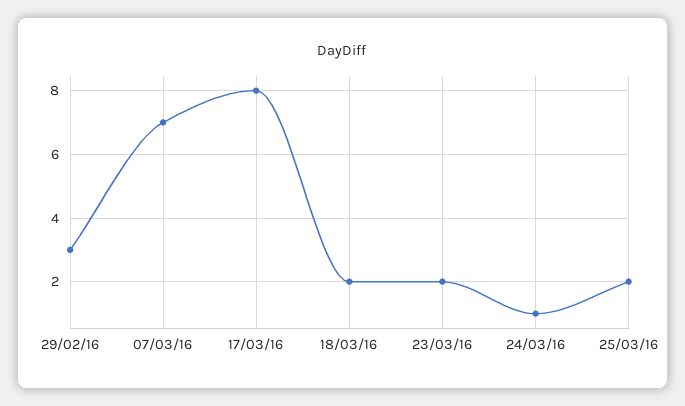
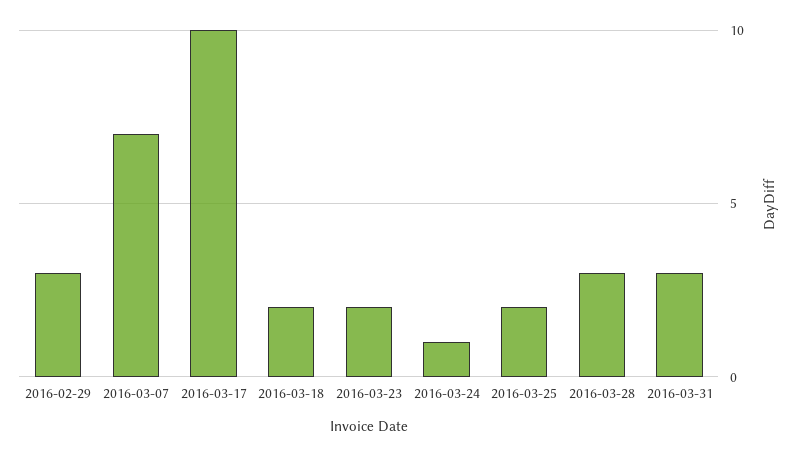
17/03/16: 8 -> 10
2016-03-28: none -> 3
2016-03-31: none -> 3

